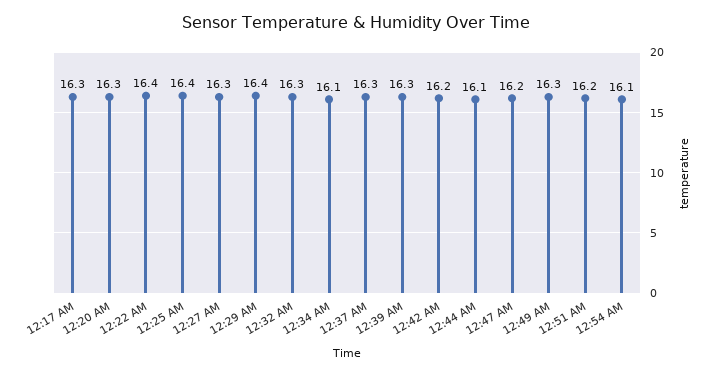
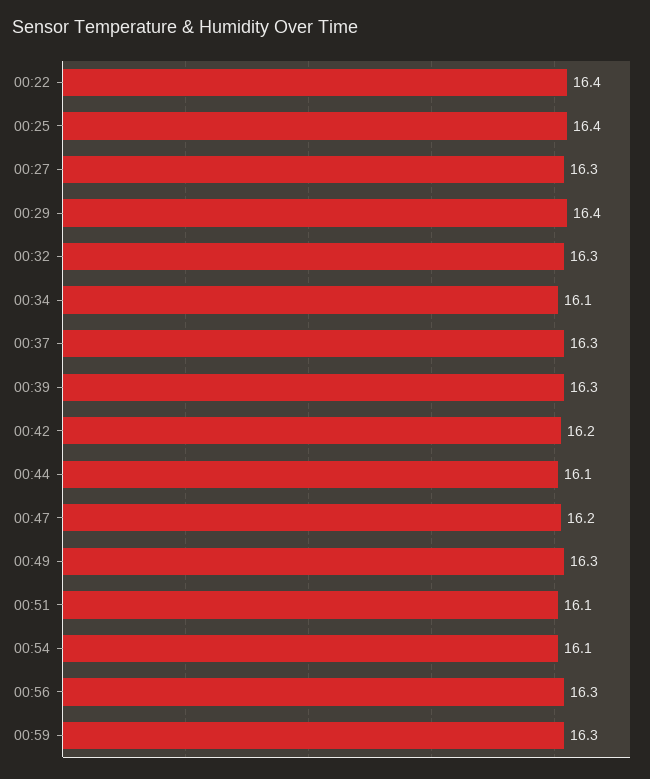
12:17 AM: 16.3 -> none
12:20 AM: 16.3 -> none
12:51 AM: 16.2 -> 16.1
00:56: none -> 16.3
00:59: none -> 16.3

